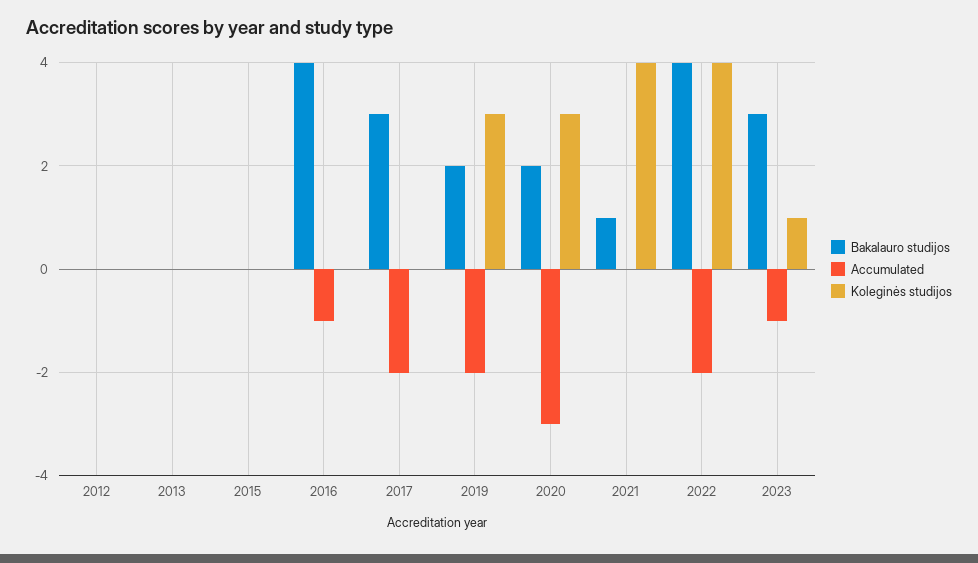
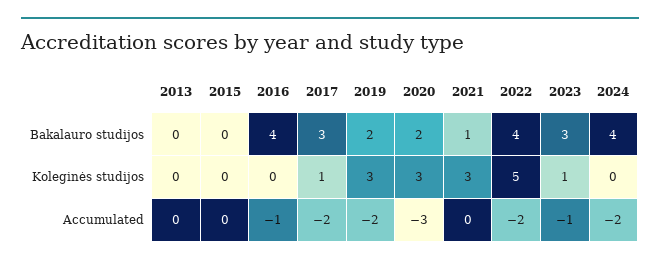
Bakalauro studijos, 2012: 0 -> none
Accumulated, 2012: 0 -> none
Koleginės studijos, 2012: 0 -> none
Koleginės studijos, 2017: 0 -> 1
Koleginės studijos, 2021: 4 -> 3
Koleginės studijos, 2022: 4 -> 5
Bakalauro studijos, 2024: none -> 4
Koleginės studijos, 2024: none -> 0
Accumulated, 2024: none -> -2

